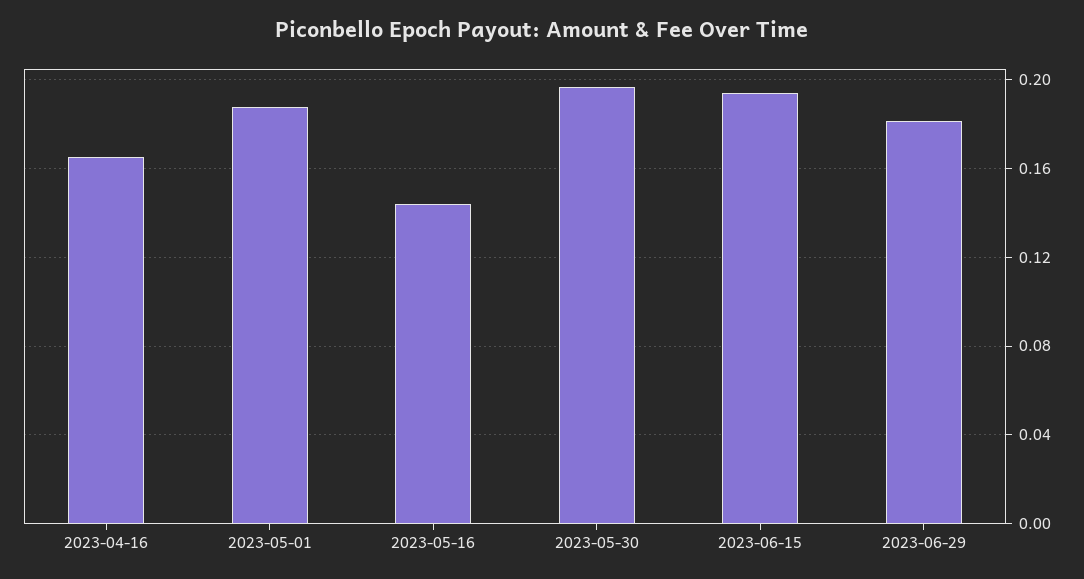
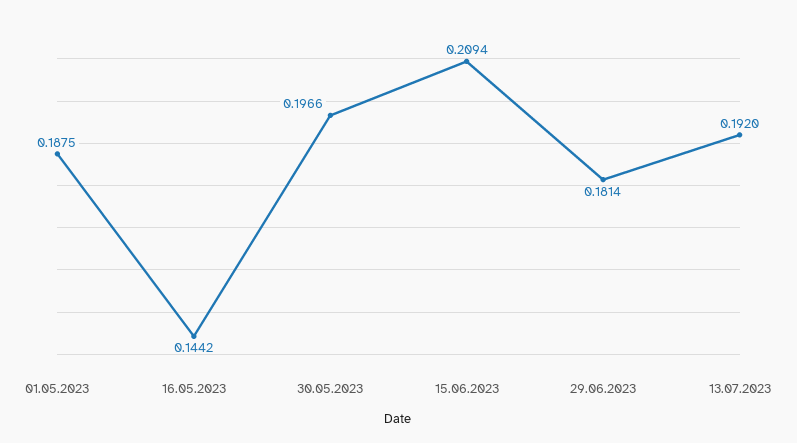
2023-04-16: 0.165 -> none
2023-06-15: 0.195 -> 0.2094
13.07.2023: none -> 0.192

